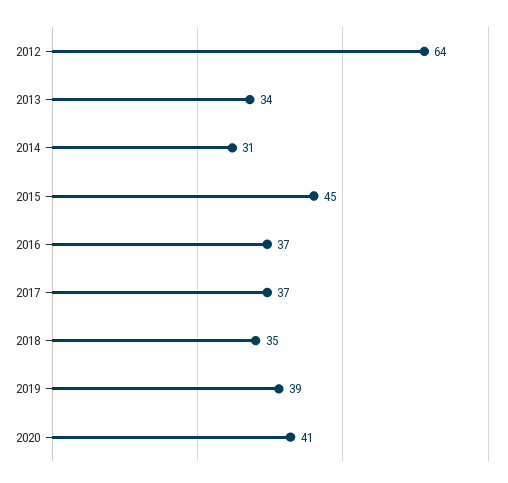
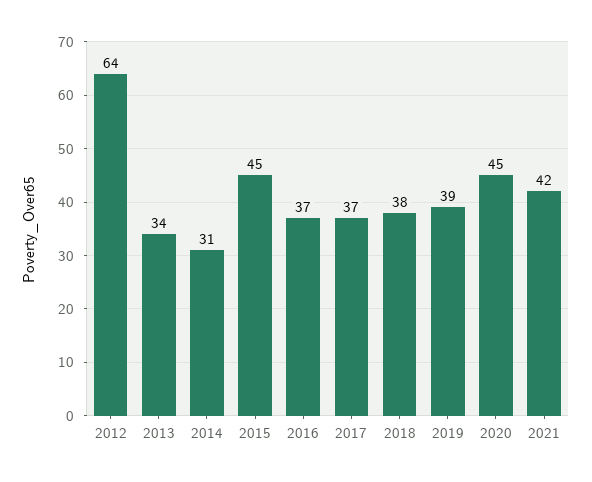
2018: 35 -> 38
2020: 41 -> 45
2021: none -> 42

